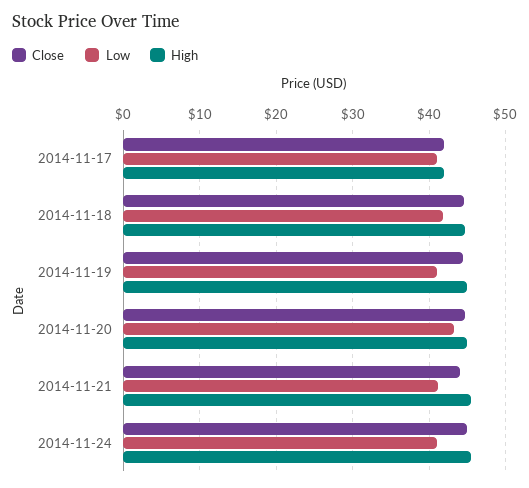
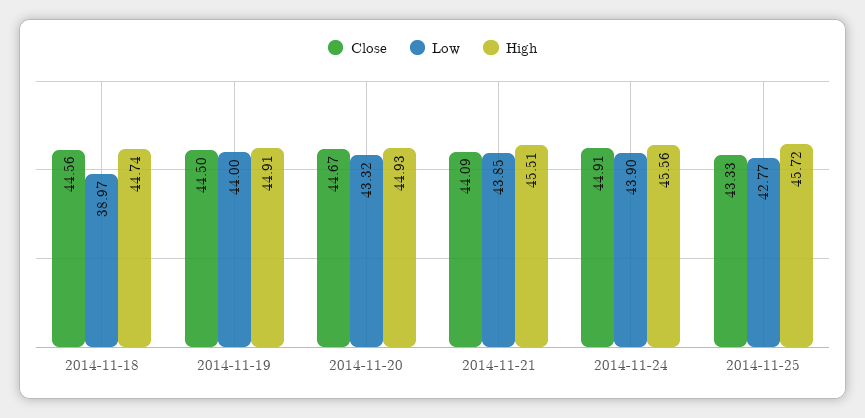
Close, 2014-11-17: 42 -> none
Low, 2014-11-17: 41 -> none
High, 2014-11-17: 42 -> none
Low, 2014-11-18: 42 -> 38.97
Low, 2014-11-19: 41 -> 44
Low, 2014-11-21: 41 -> 43.85
Low, 2014-11-24: 41 -> 43.9
Close, 2014-11-25: none -> 43.33
Low, 2014-11-25: none -> 42.77
High, 2014-11-25: none -> 45.72

